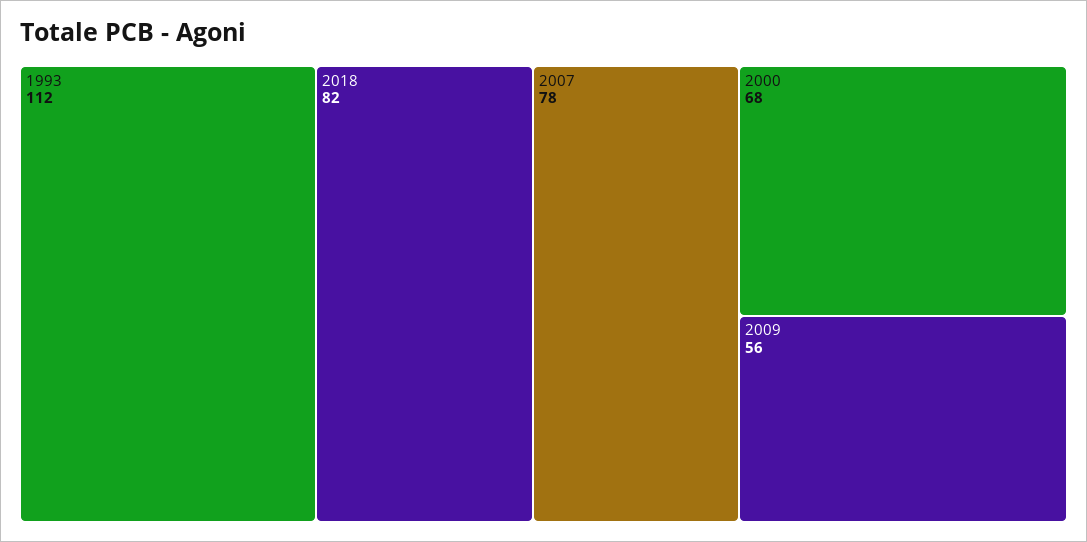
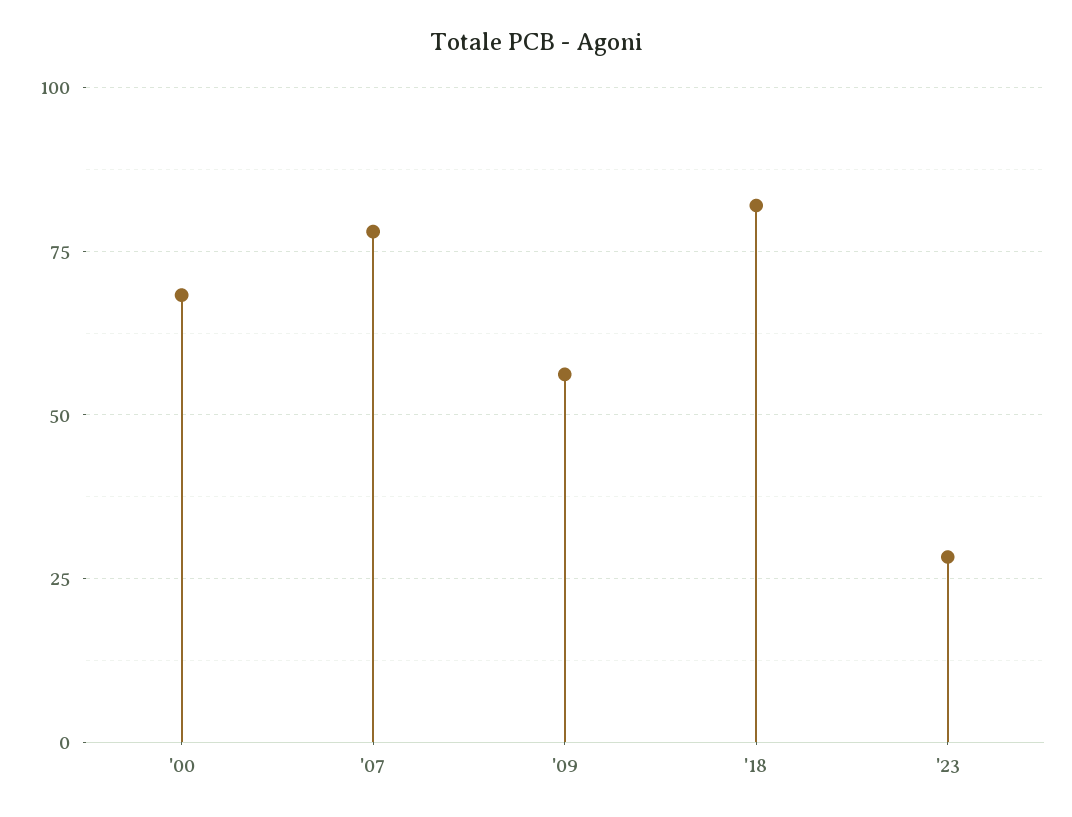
1993: 112 -> none
'23: none -> 27.5

